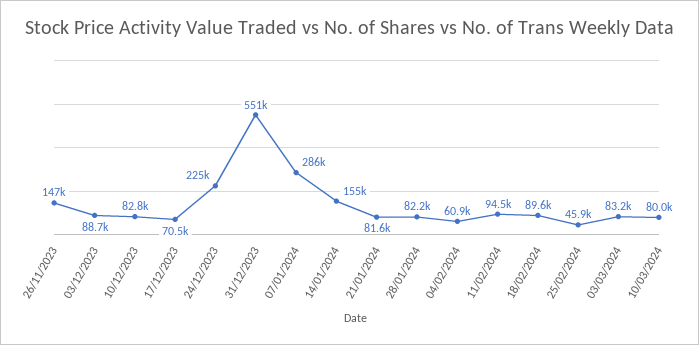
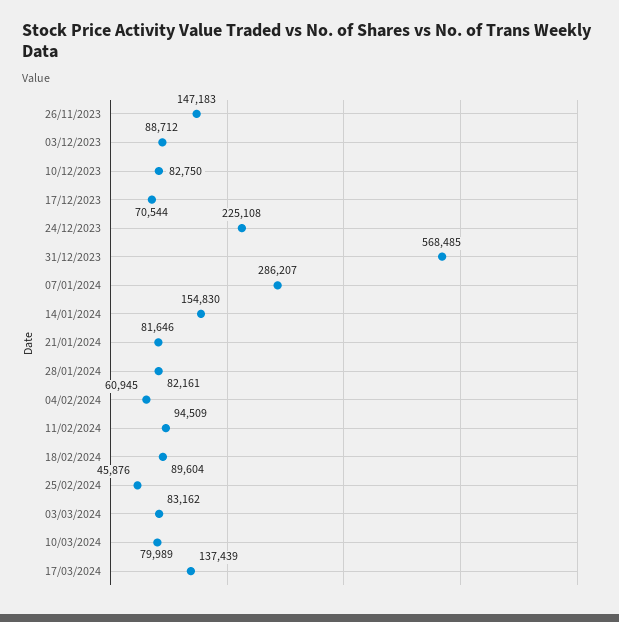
31/12/2023: 551000 -> 568485
17/03/2024: none -> 137439

